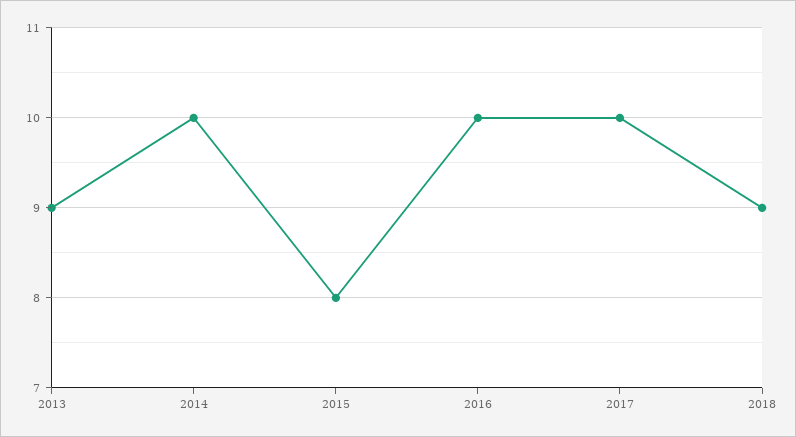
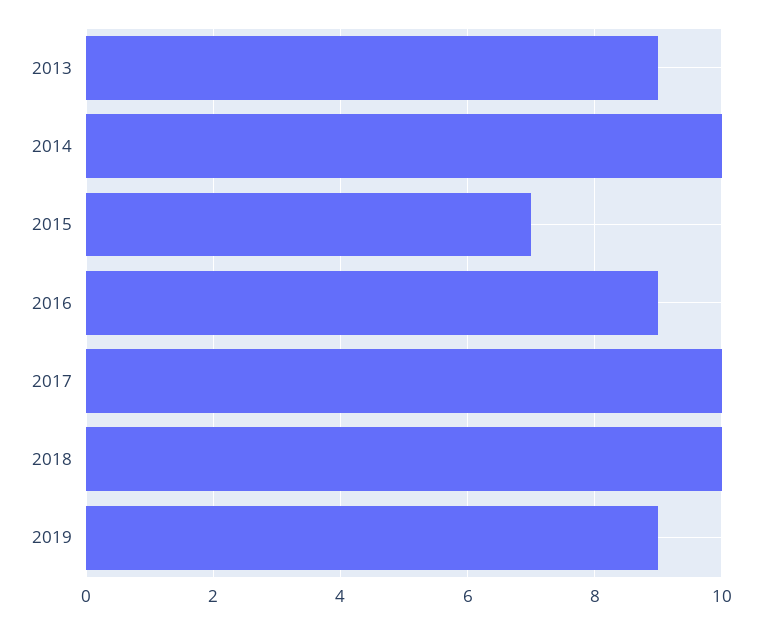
2015: 8 -> 7
2016: 10 -> 9
2018: 9 -> 10
2019: none -> 9

